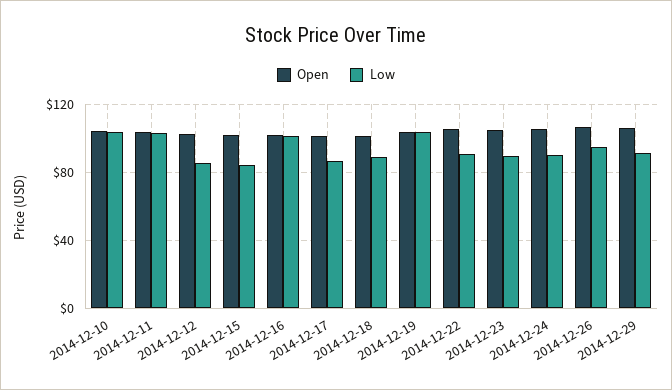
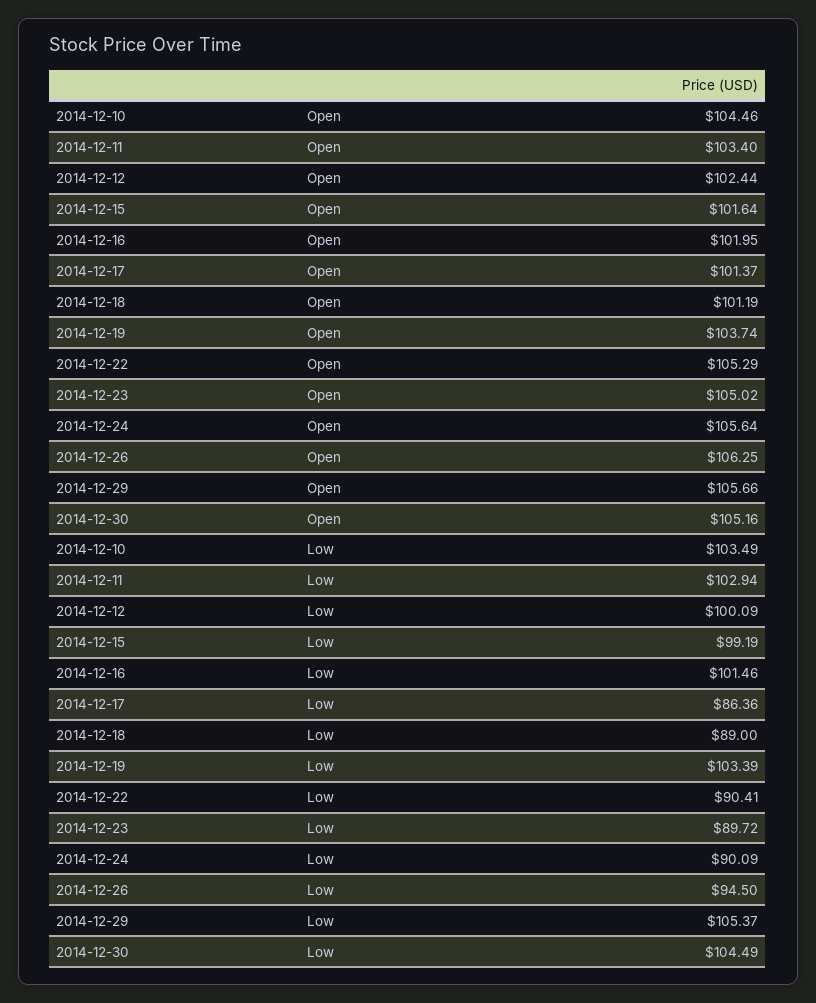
Low, 2014-12-12: 85 -> 100.09
Low, 2014-12-15: 85 -> 99.19
Low, 2014-12-29: 90 -> 105.37
Open, 2014-12-30: none -> 105.16
Low, 2014-12-30: none -> 104.49

